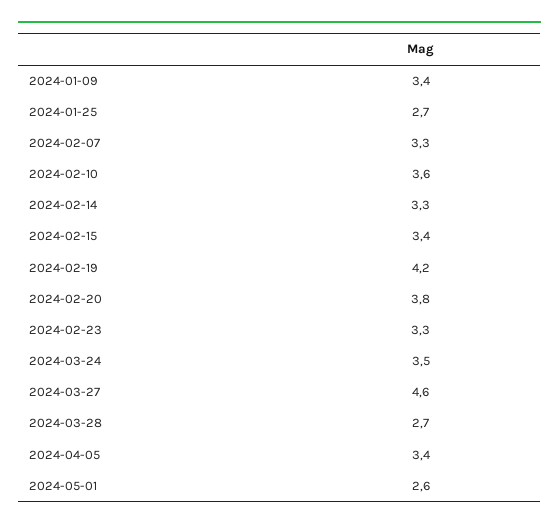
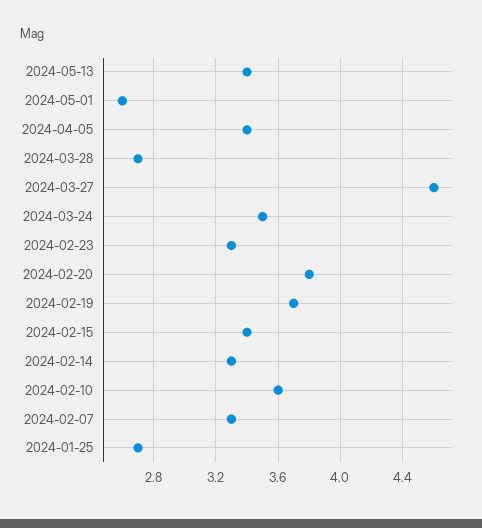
2024-01-09: 3.4 -> none
2024-02-19: 4.2 -> 3.7
2024-05-13: none -> 3.4

